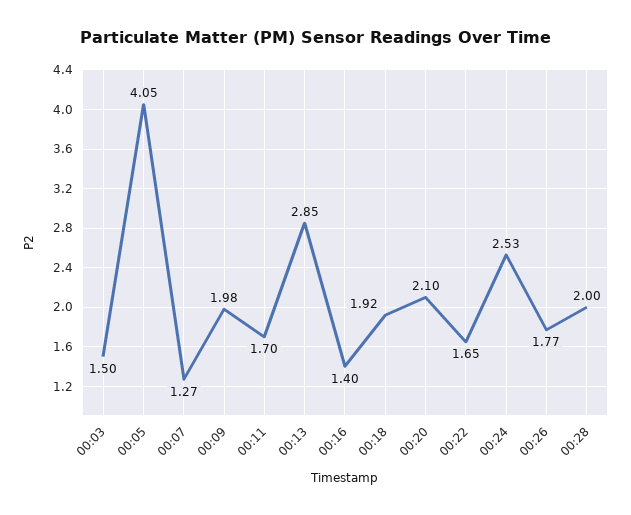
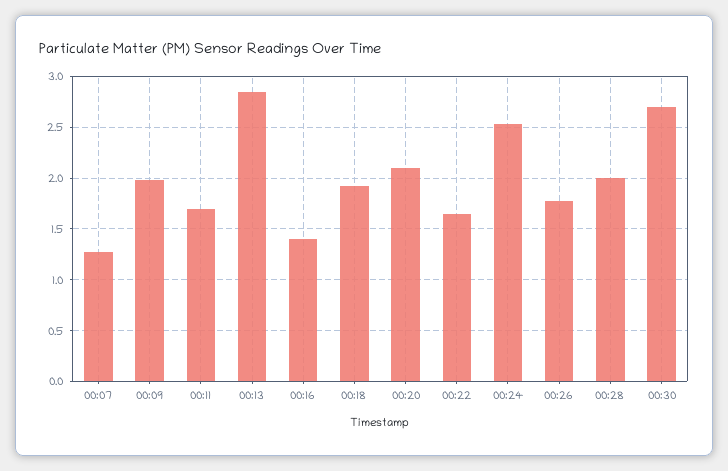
00:03: 1.5 -> none
00:05: 4.05 -> none
00:30: none -> 2.7

